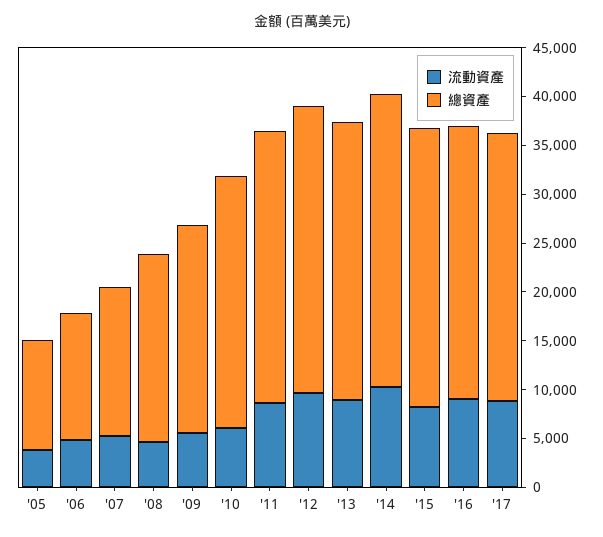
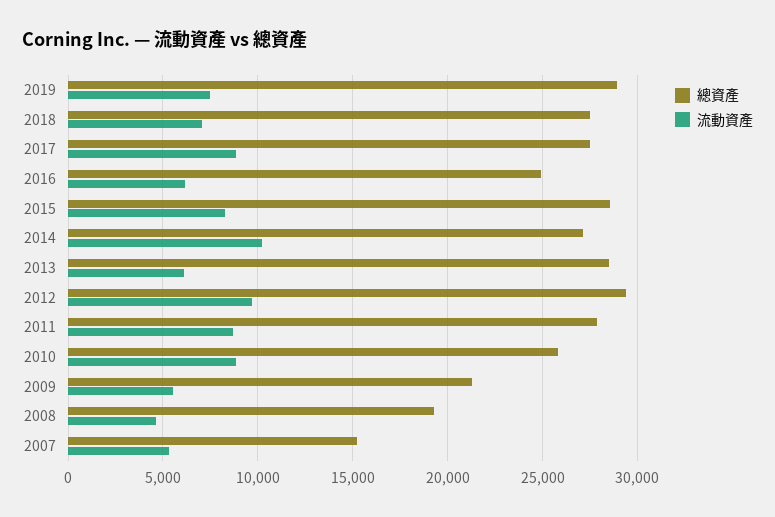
流動資產, '05: 4000 -> none
總資產, '05: 11000 -> none
流動資產, '06: 5000 -> none
總資產, '06: 13000 -> none
流動資產, '10: 6000 -> 9000
流動資產, '13: 9000 -> 6000
總資產, '14: 30000 -> 27000
流動資產, '16: 9000 -> 6000
總資產, '16: 28000 -> 25000
總資產, 2019: none -> 29000
流動資產, 2019: none -> 7500
總資產, 2018: none -> 27500
流動資產, 2018: none -> 7000

